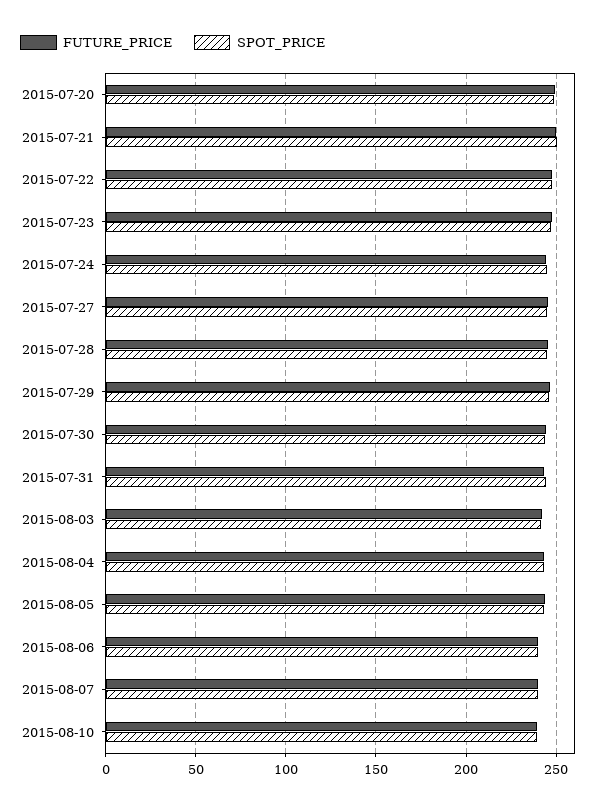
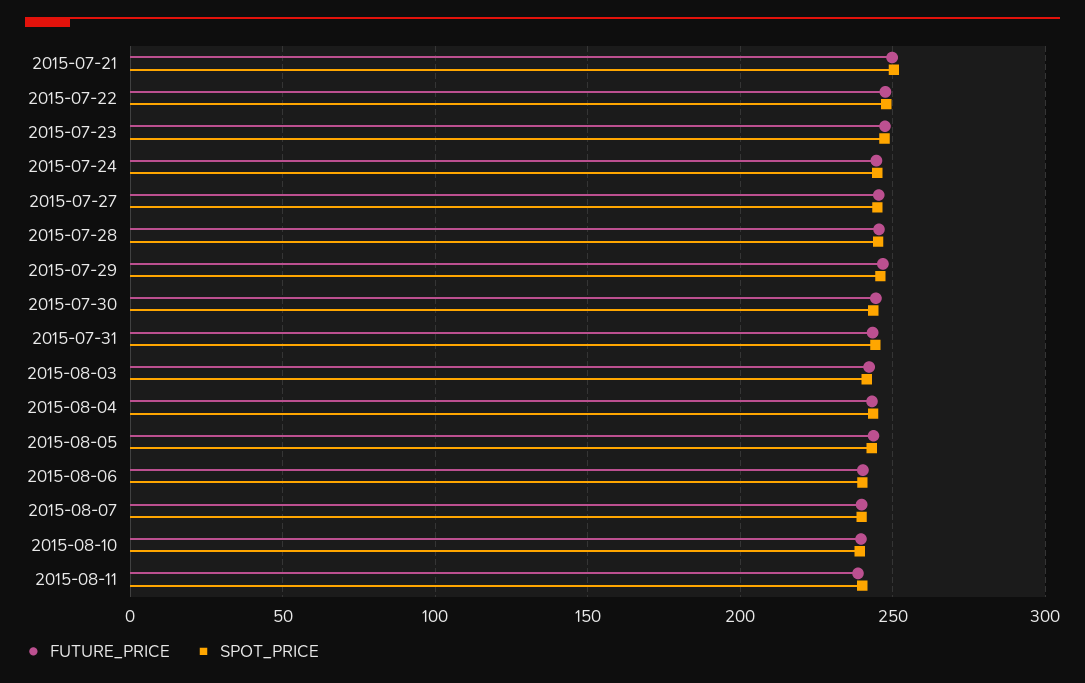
FUTURE_PRICE, 2015-07-20: 250 -> none
SPOT_PRICE, 2015-07-20: 250 -> none
FUTURE_PRICE, 2015-08-11: none -> 240
SPOT_PRICE, 2015-08-11: none -> 240

